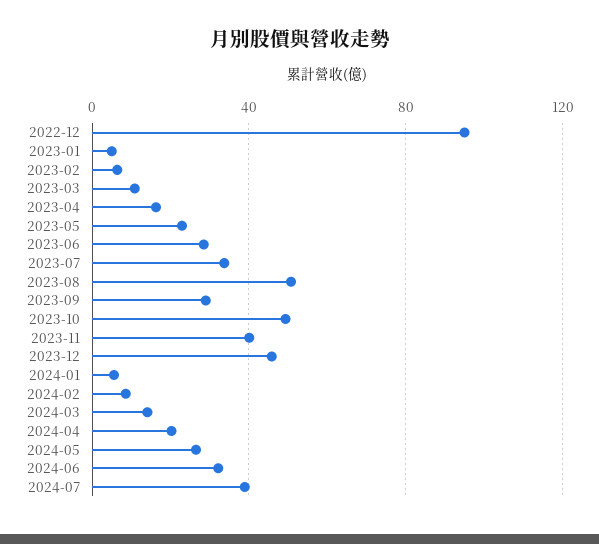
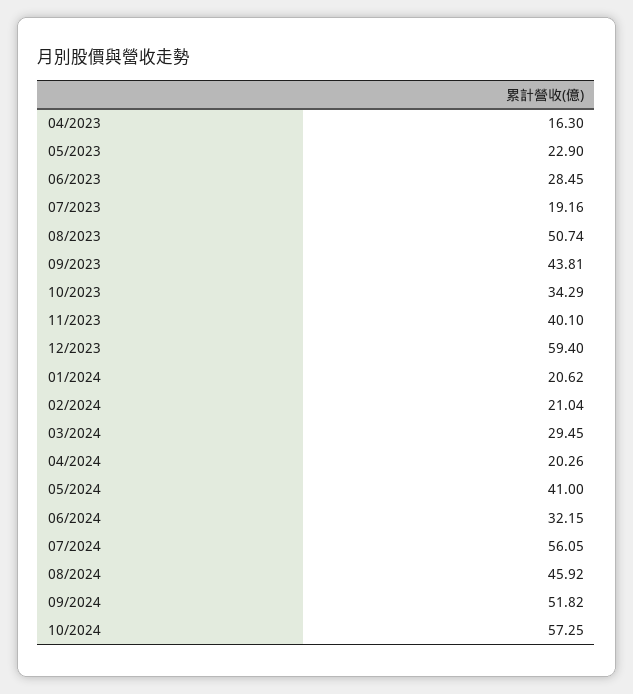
2022-12: 95 -> none
2023-01: 5 -> none
2023-02: 5 -> none
2023-03: 10 -> none
2023-07: 35 -> 19.16
2023-09: 30 -> 43.81
2023-10: 50 -> 34.29
2023-12: 45 -> 59.4
2024-01: 5 -> 20.62
2024-02: 10 -> 21.04
2024-03: 15 -> 29.45
2024-05: 25 -> 41
2024-07: 40 -> 56.05
08/2024: none -> 45.92
09/2024: none -> 51.82
10/2024: none -> 57.25

